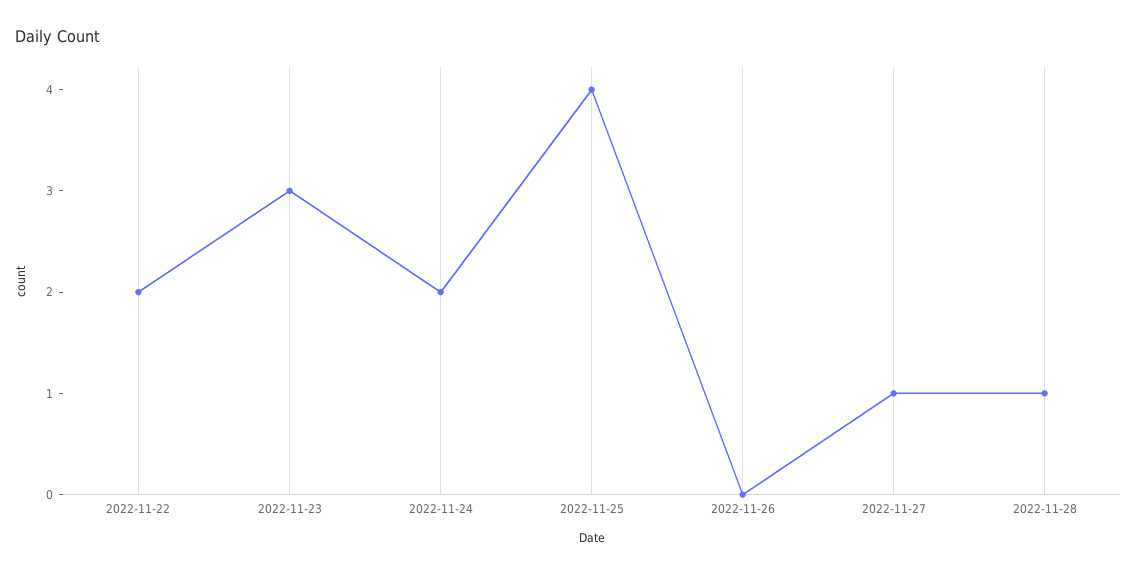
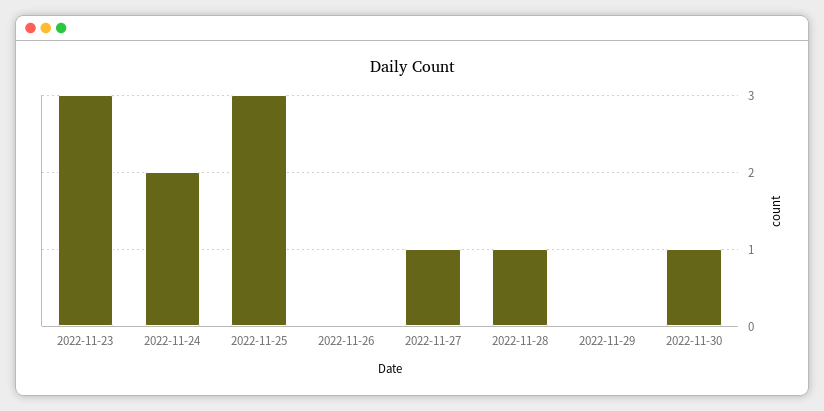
2022-11-22: 2 -> none
2022-11-25: 4 -> 3
2022-11-29: none -> 0
2022-11-30: none -> 1

